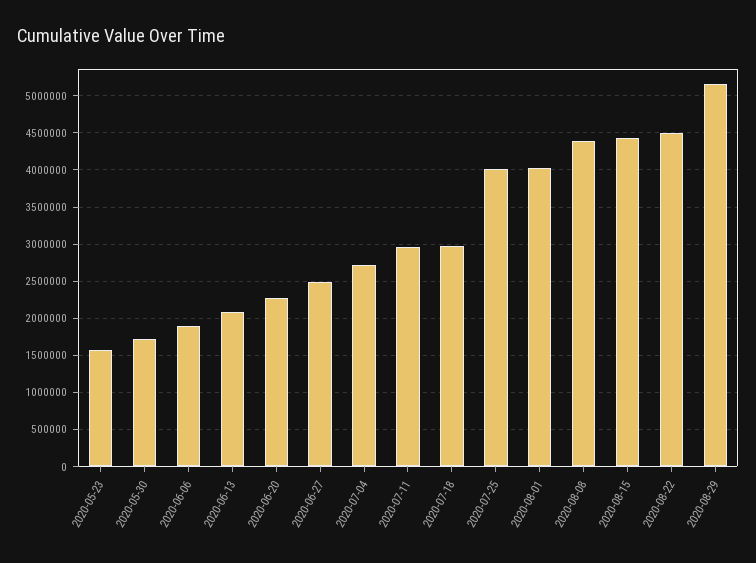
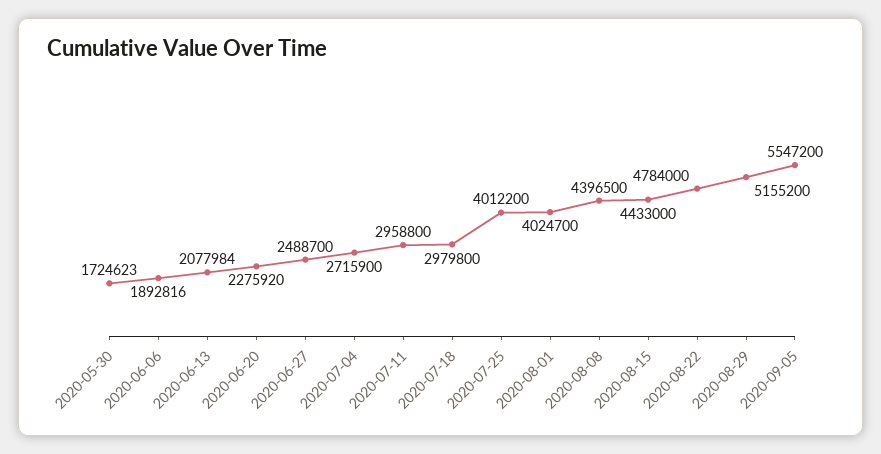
2020-05-23: 1600000 -> none
2020-08-22: 4500000 -> 4784000
2020-09-05: none -> 5547200

